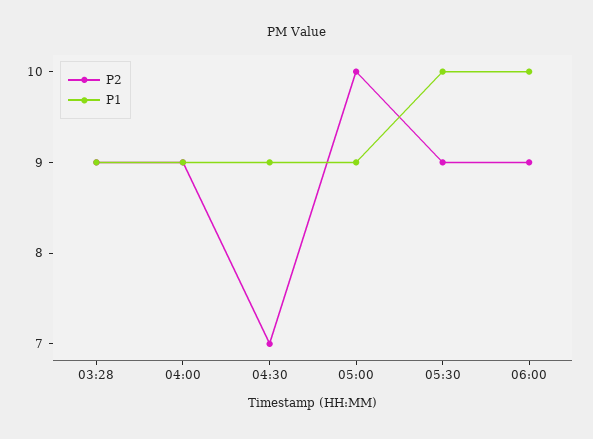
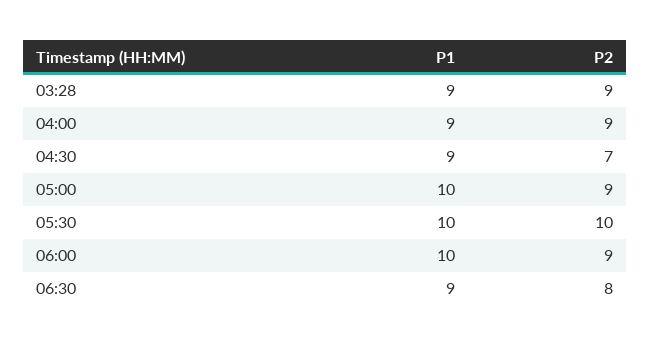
P2, 05:00: 10 -> 9
P1, 05:00: 9 -> 10
P2, 05:30: 9 -> 10
P1, 06:30: none -> 9
P2, 06:30: none -> 8

